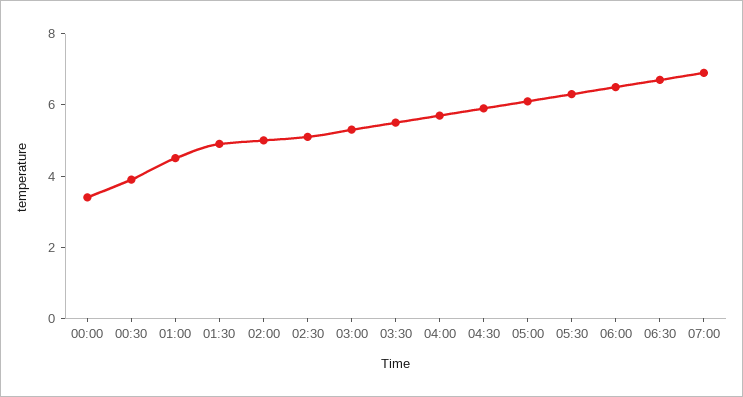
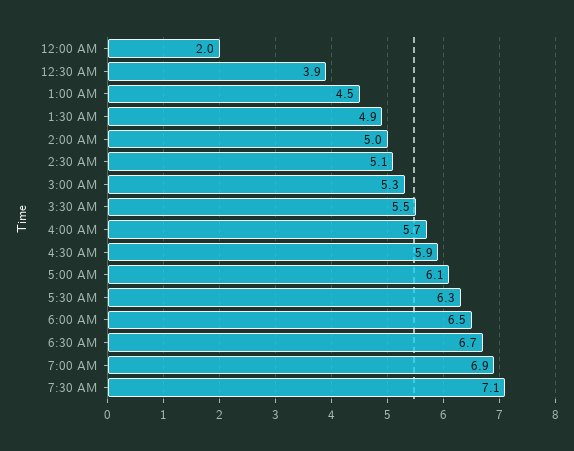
00:00: 3.5 -> 2
7:30 AM: none -> 7.1

